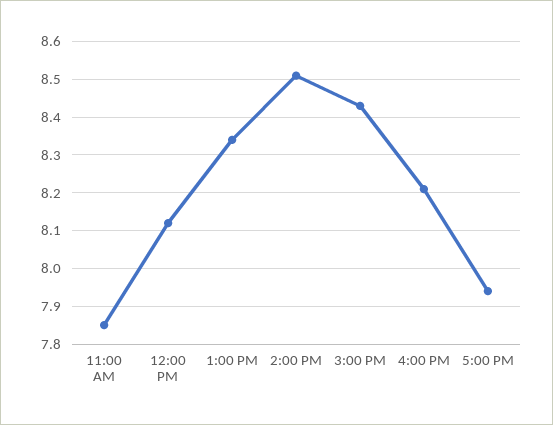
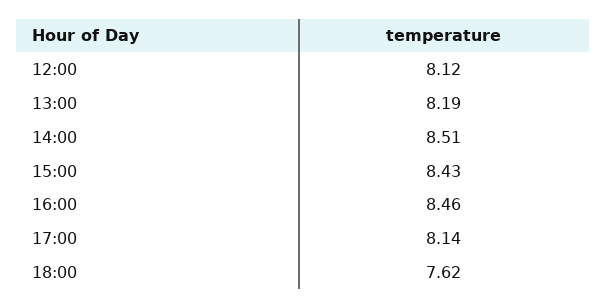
11:00 AM: 7.85 -> none
1:00 PM: 8.35 -> 8.19
4:00 PM: 8.2 -> 8.46
5:00 PM: 7.95 -> 8.14
18:00: none -> 7.62

